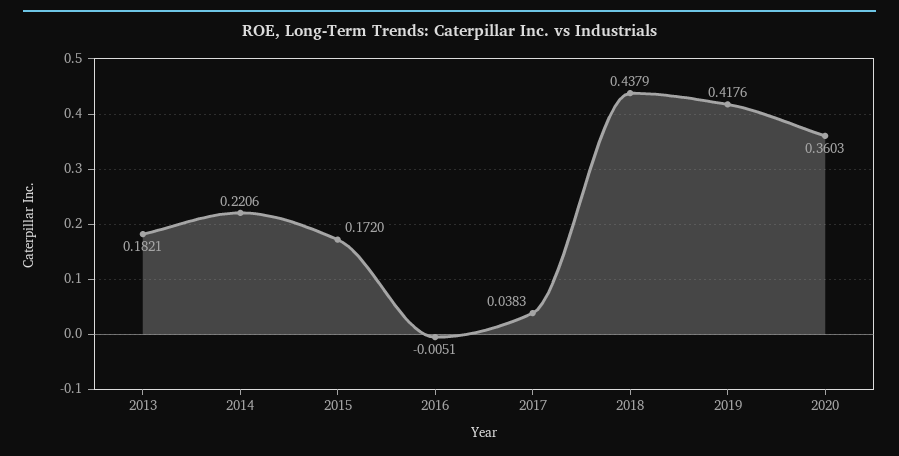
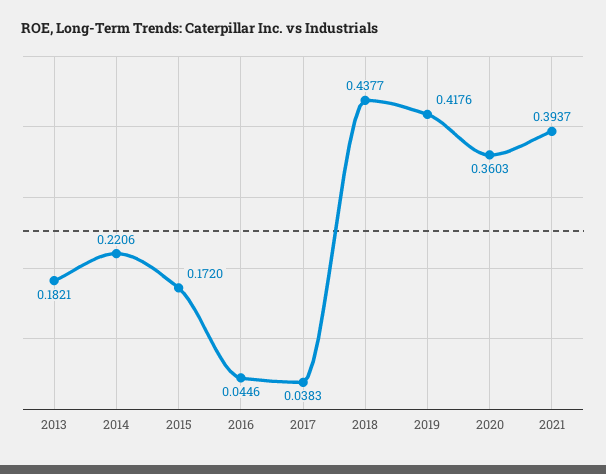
2016: -0.0051 -> 0.0446
2018: 0.4379 -> 0.4377
2021: none -> 0.3937

